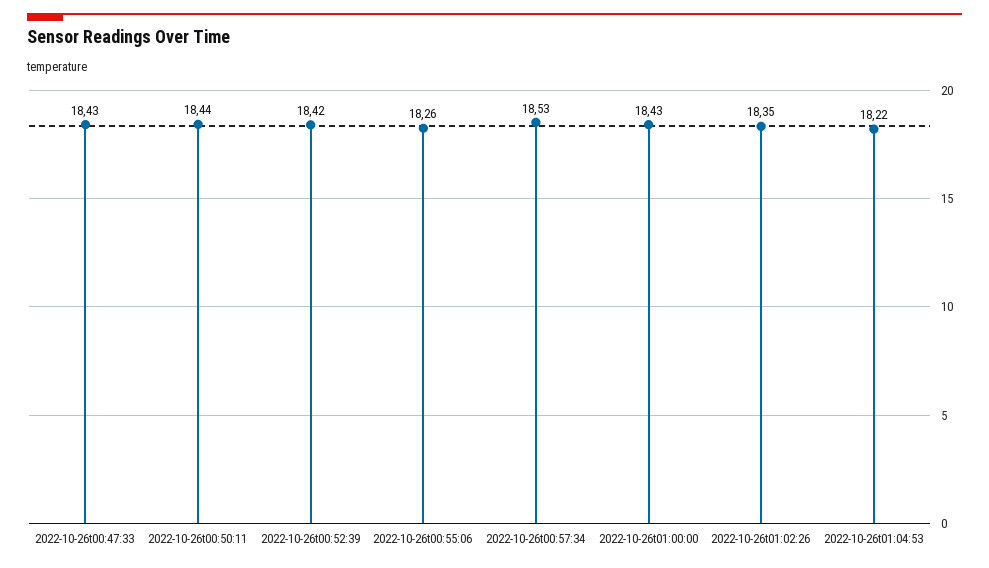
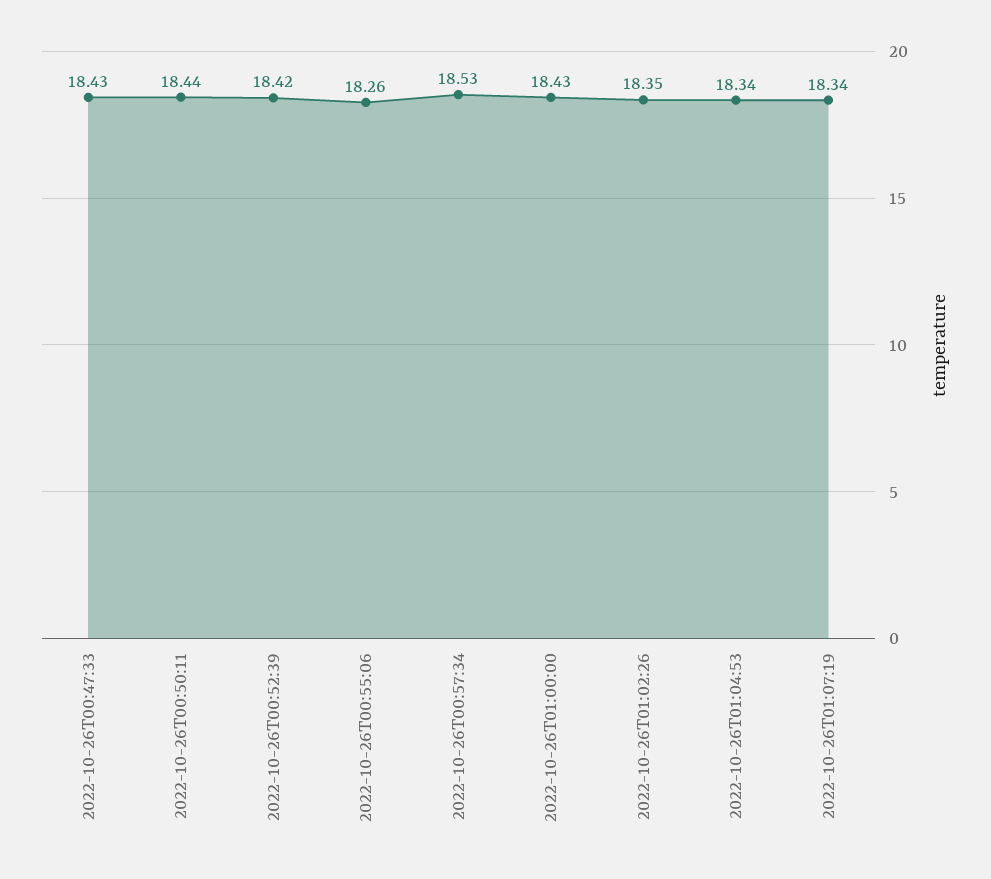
2022-10-26t01:04:53: 18.22 -> 18.34
2022-10-26T01:07:19: none -> 18.34

